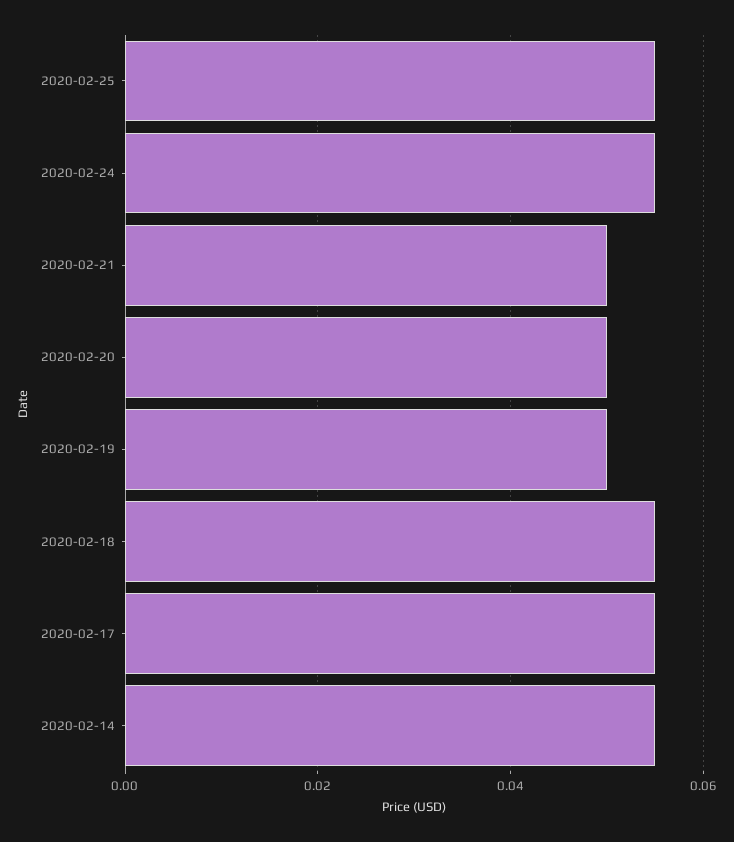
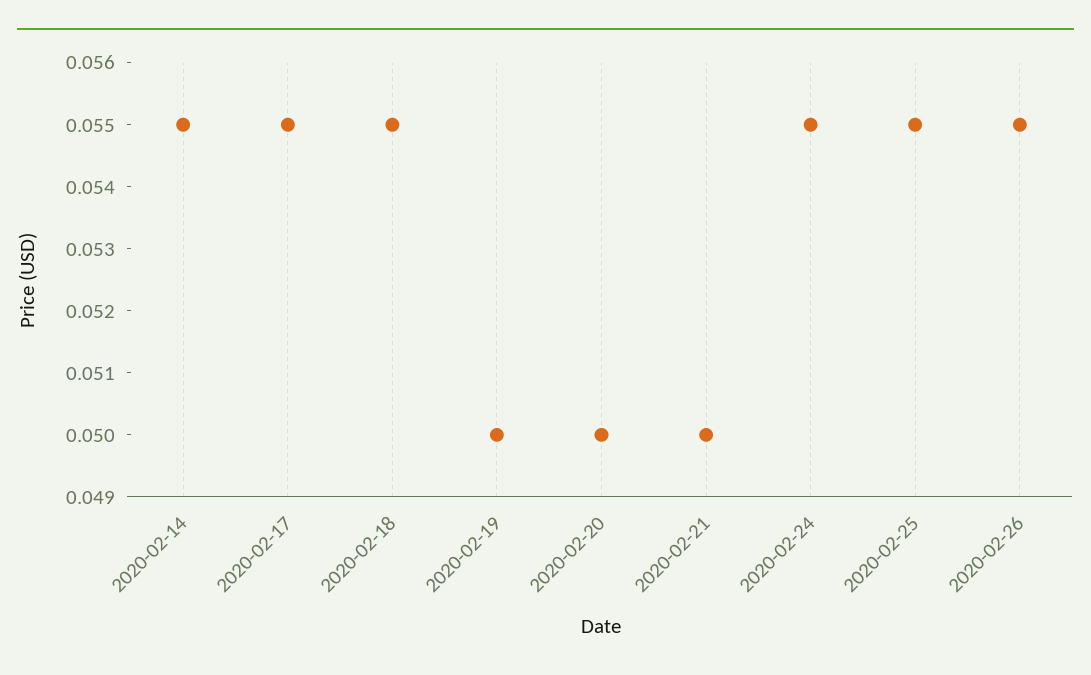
2020-02-26: none -> 0.055

